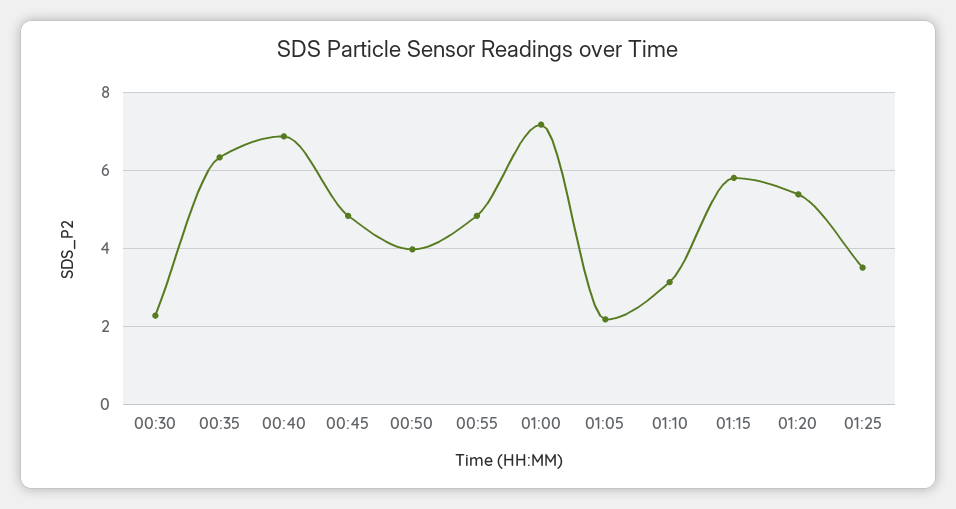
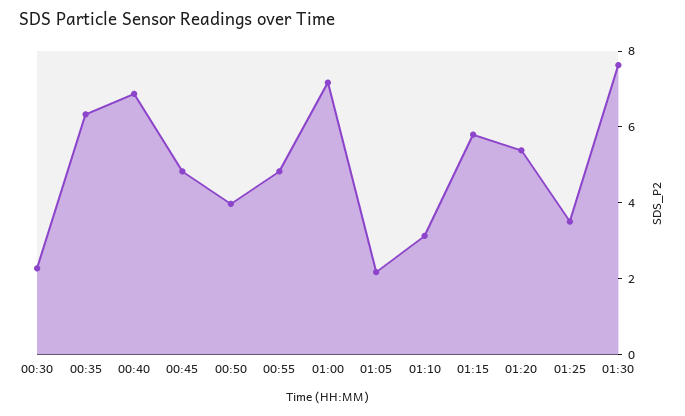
01:30: none -> 7.5

